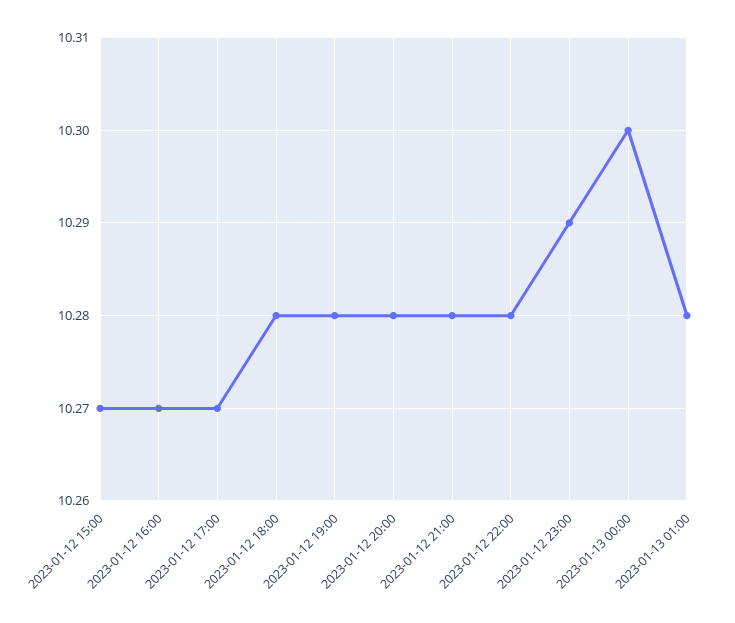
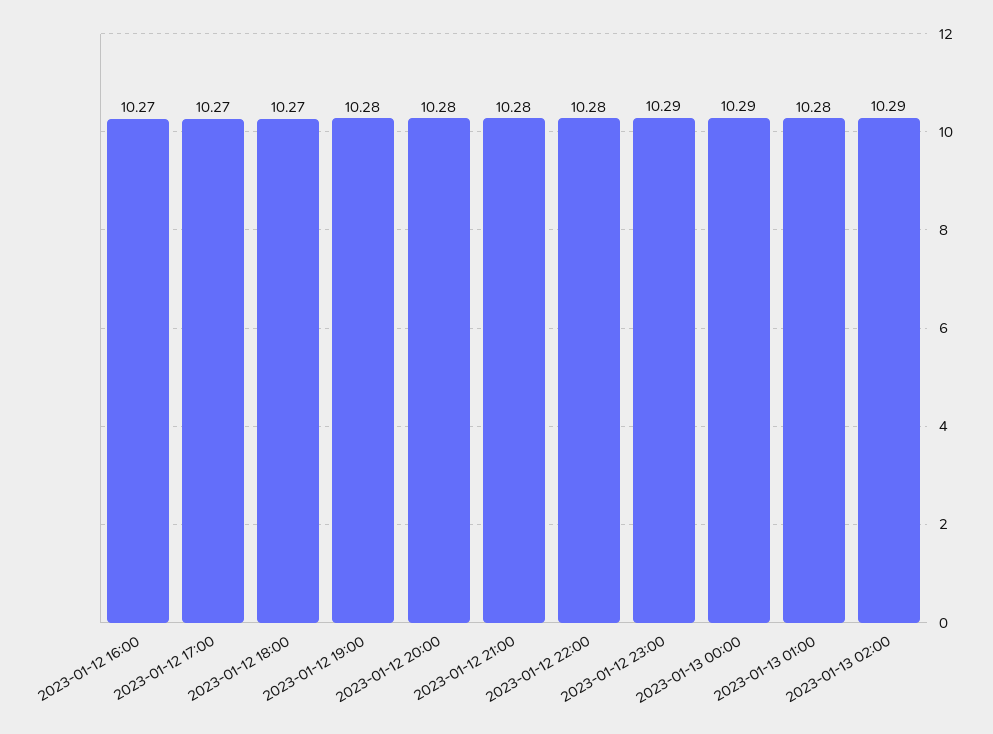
2023-01-12 15:00: 10.27 -> none
2023-01-12 18:00: 10.28 -> 10.27
2023-01-13 00:00: 10.3 -> 10.29
2023-01-13 02:00: none -> 10.29

